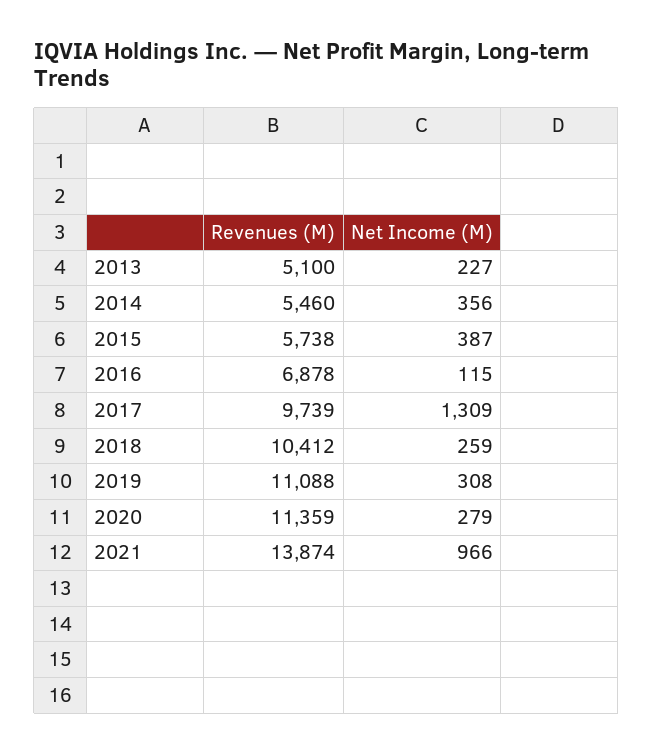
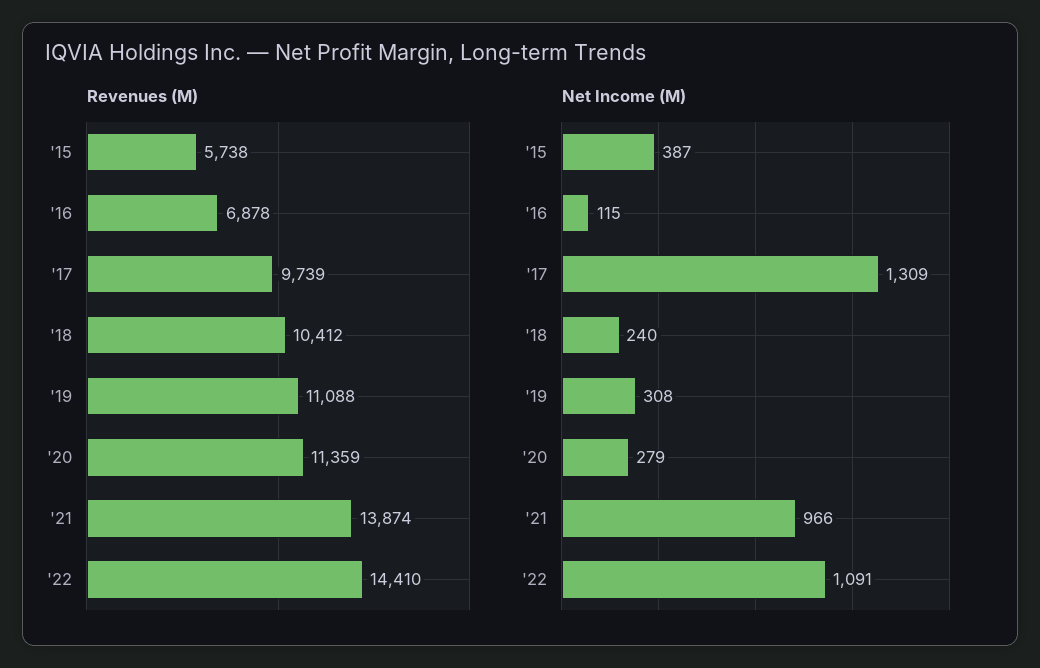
Revenues (M), 2013: 5100 -> none
Net Income (M), 2013: 227 -> none
Revenues (M), 2014: 5460 -> none
Net Income (M), 2014: 356 -> none
Net Income (M), 2018: 259 -> 240
Revenues (M), '22: none -> 14410
Net Income (M), '22: none -> 1091

